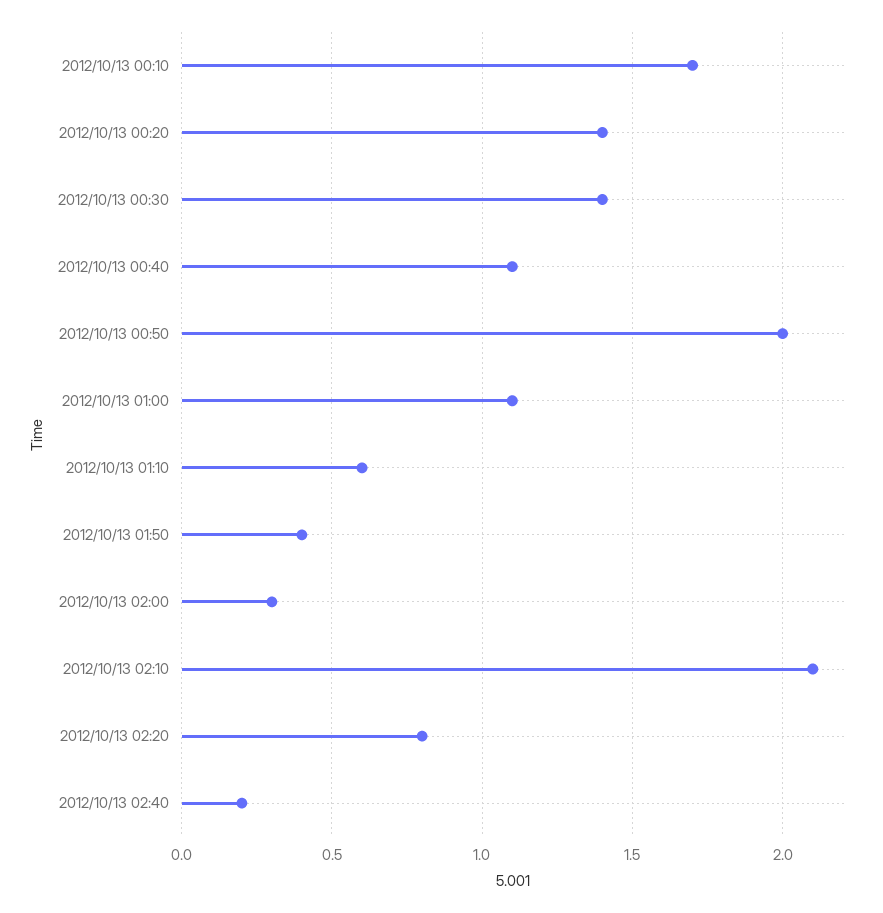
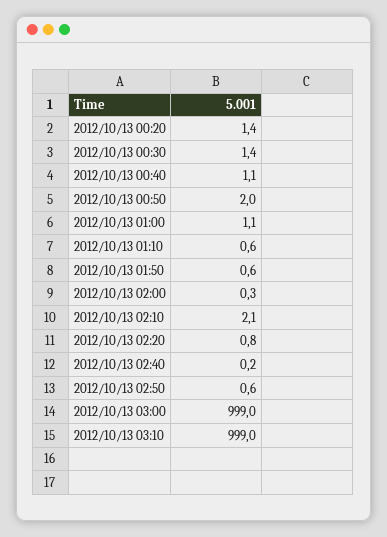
2012/10/13 00:10: 1.7 -> none
2012/10/13 01:50: 0.4 -> 0.6
2012/10/13 02:50: none -> 0.6
2012/10/13 03:00: none -> 999
2012/10/13 03:10: none -> 999

